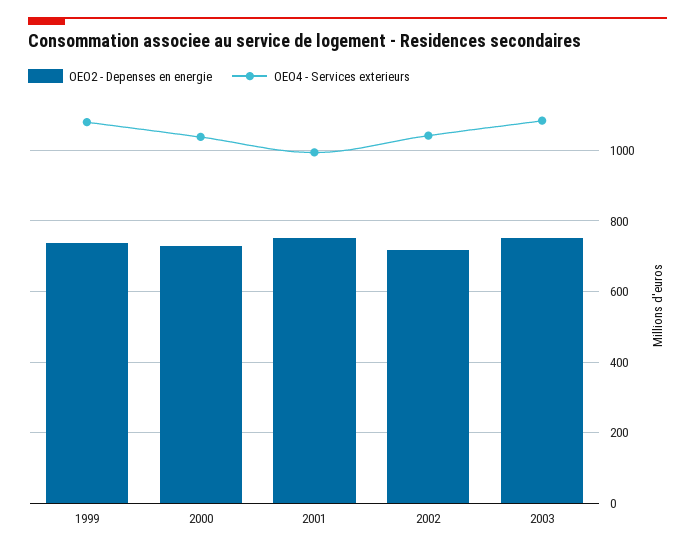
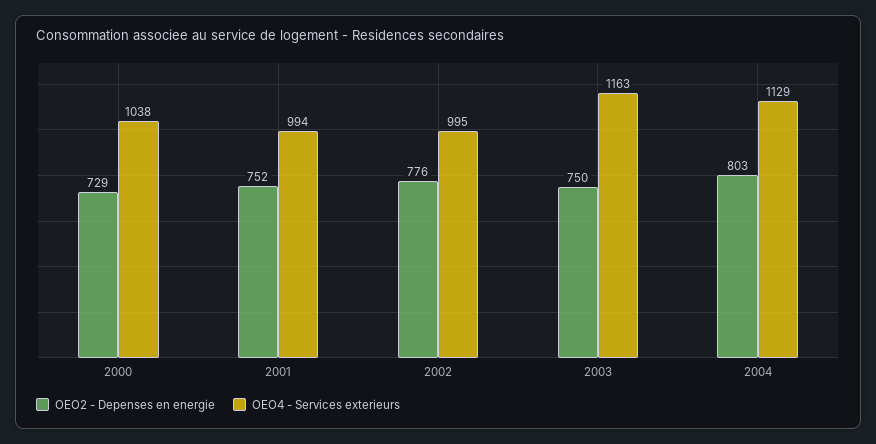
OEO2 - Depenses en energie, 1999: 740 -> none
OEO4 - Services exterieurs, 1999: 1080 -> none
OEO2 - Depenses en energie, 2002: 720 -> 776
OEO4 - Services exterieurs, 2002: 1040 -> 995
OEO4 - Services exterieurs, 2003: 1080 -> 1163
OEO2 - Depenses en energie, 2004: none -> 803
OEO4 - Services exterieurs, 2004: none -> 1129

